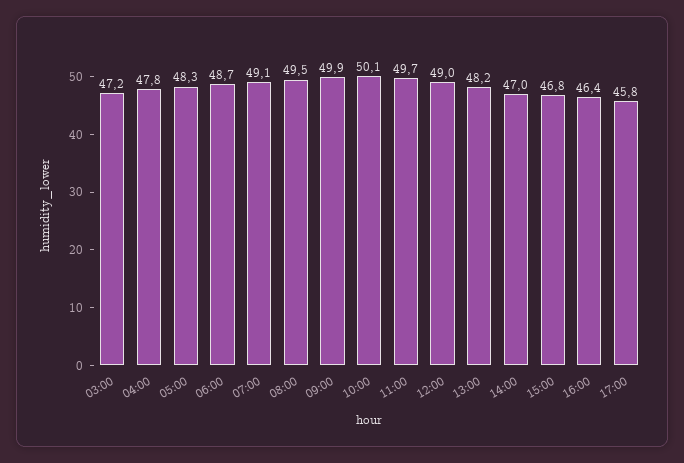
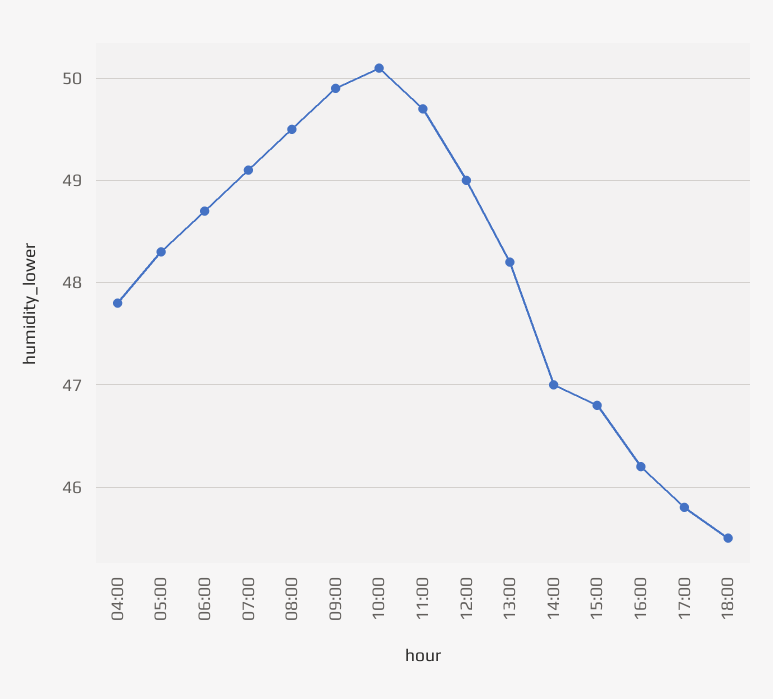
03:00: 47.2 -> none
16:00: 46.4 -> 46.2
18:00: none -> 45.5

